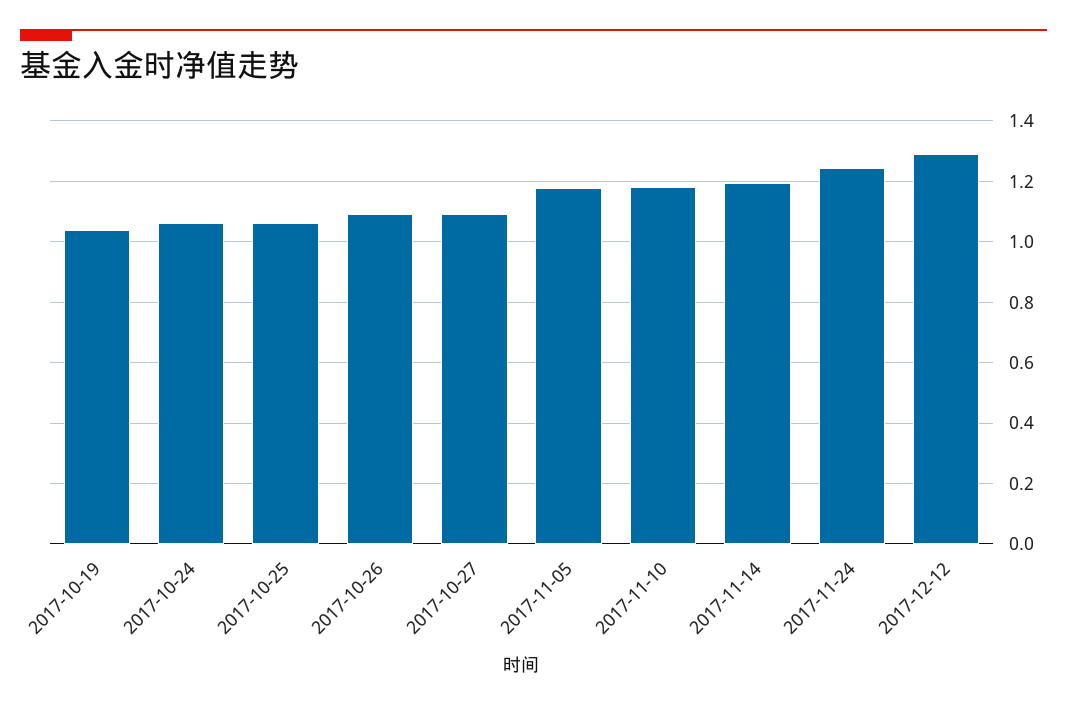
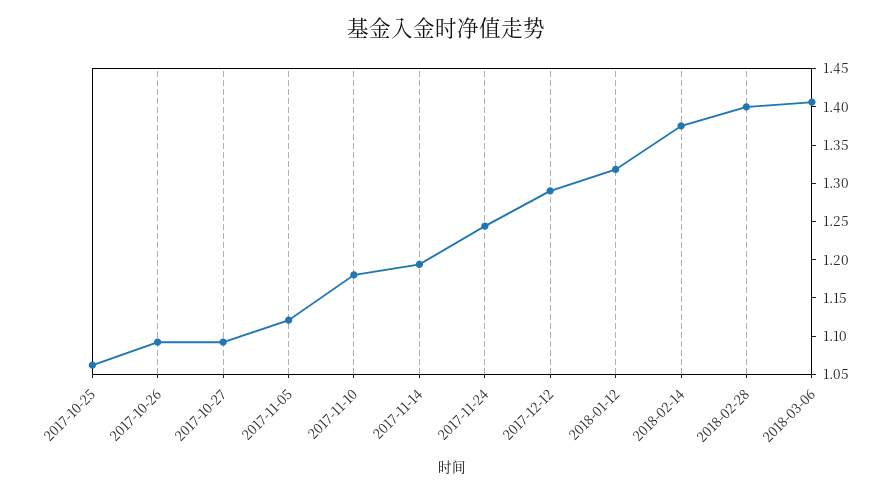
2017-10-19: 1.04 -> none
2017-10-24: 1.06 -> none
2017-11-05: 1.18 -> 1.125
2018-01-12: none -> 1.325
2018-02-14: none -> 1.375
2018-02-28: none -> 1.4
2018-03-06: none -> 1.4

